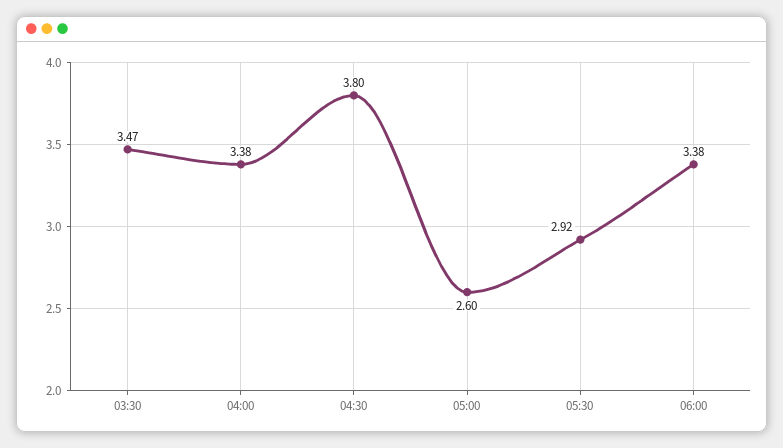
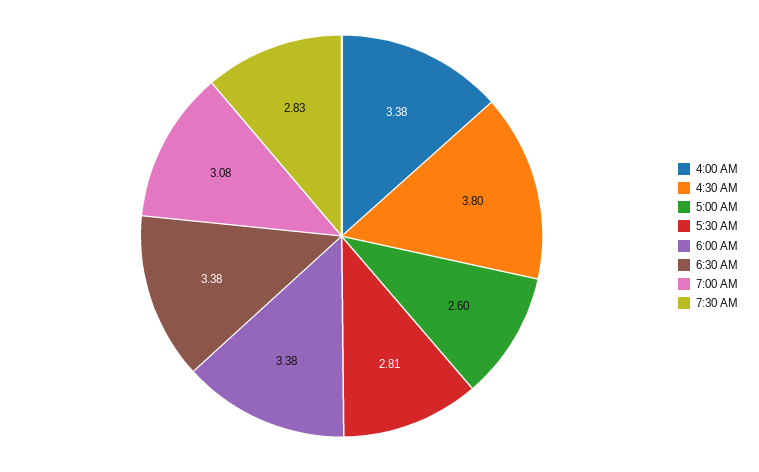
03:30: 3.47 -> none
05:30: 2.92 -> 2.81
6:30 AM: none -> 3.38
7:00 AM: none -> 3.08
7:30 AM: none -> 2.83

